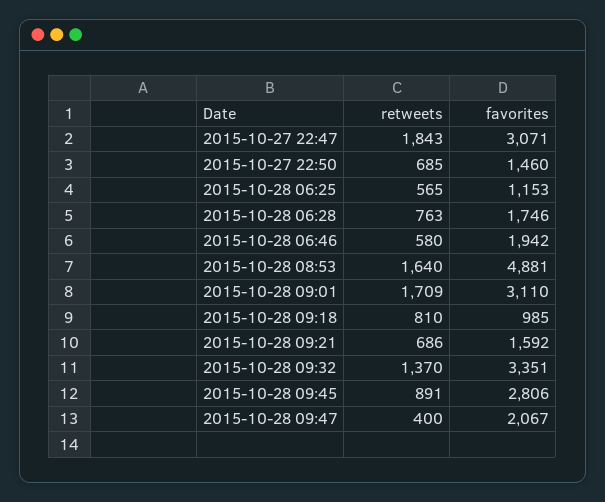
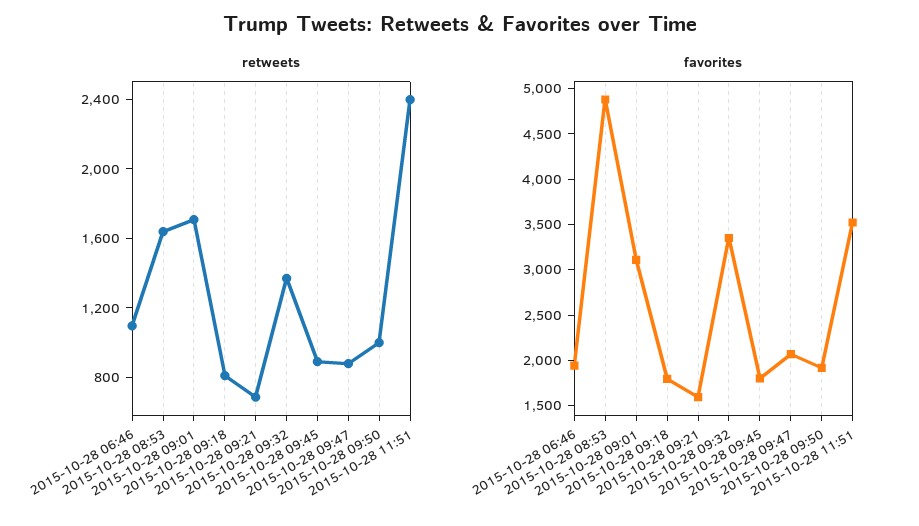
retweets, 2015-10-27 22:47: 1843 -> none
favorites, 2015-10-27 22:47: 3071 -> none
retweets, 2015-10-27 22:50: 685 -> none
favorites, 2015-10-27 22:50: 1460 -> none
retweets, 2015-10-28 06:25: 565 -> none
favorites, 2015-10-28 06:25: 1153 -> none
retweets, 2015-10-28 06:28: 763 -> none
favorites, 2015-10-28 06:28: 1746 -> none
retweets, 2015-10-28 06:46: 580 -> 1100
favorites, 2015-10-28 09:18: 985 -> 1800
favorites, 2015-10-28 09:45: 2806 -> 1800
retweets, 2015-10-28 09:47: 400 -> 900
retweets, 2015-10-28 09:50: none -> 1000
retweets, 2015-10-28 11:51: none -> 2400
favorites, 2015-10-28 09:50: none -> 1900
favorites, 2015-10-28 11:51: none -> 3500

